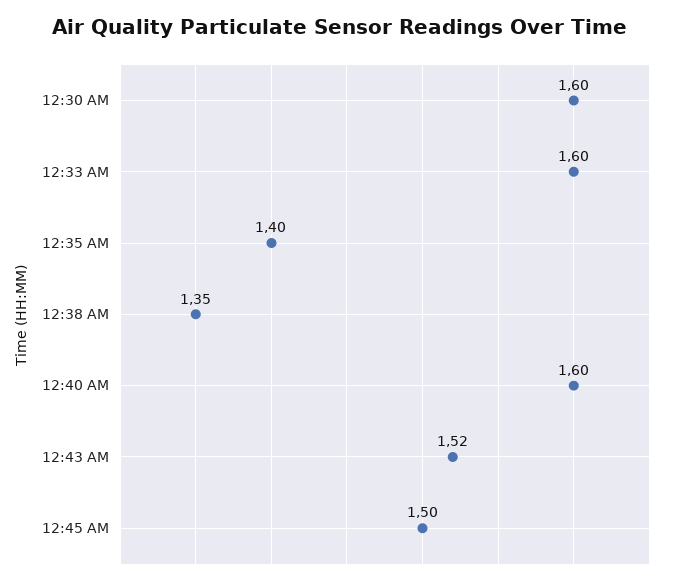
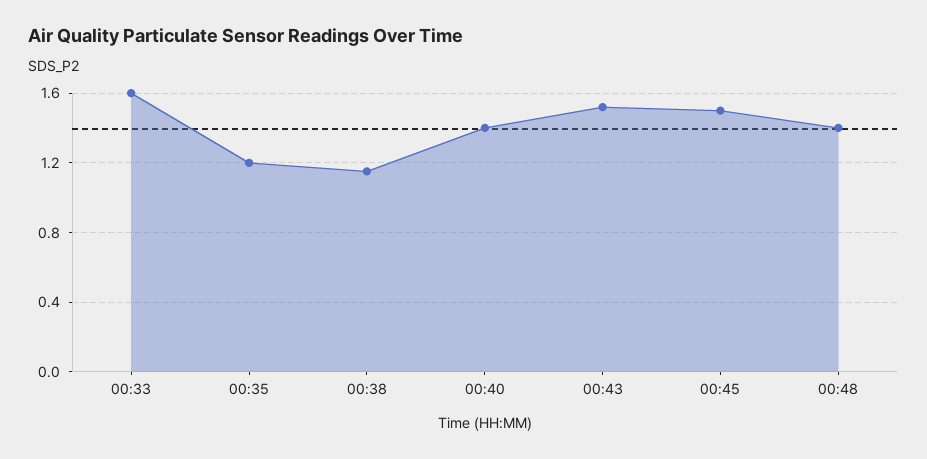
12:30 AM: 1.6 -> none
12:35 AM: 1.4 -> 1.2
12:38 AM: 1.35 -> 1.15
12:40 AM: 1.6 -> 1.4
00:48: none -> 1.4

